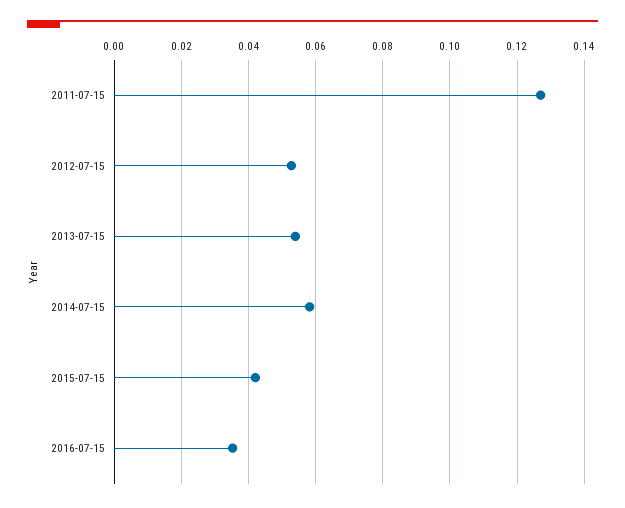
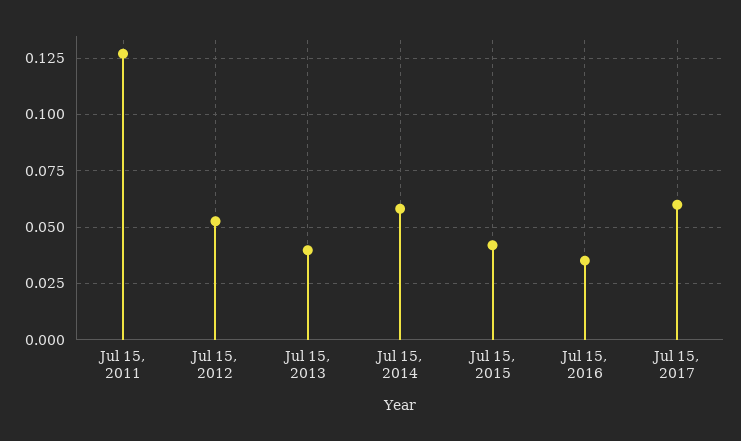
2013-07-15: 0.054 -> 0.04
Jul 15, 2017: none -> 0.06

